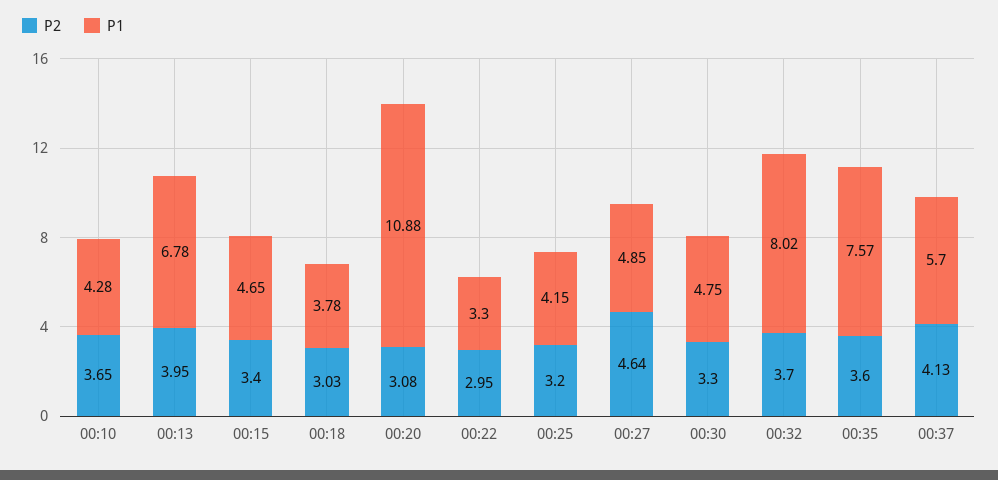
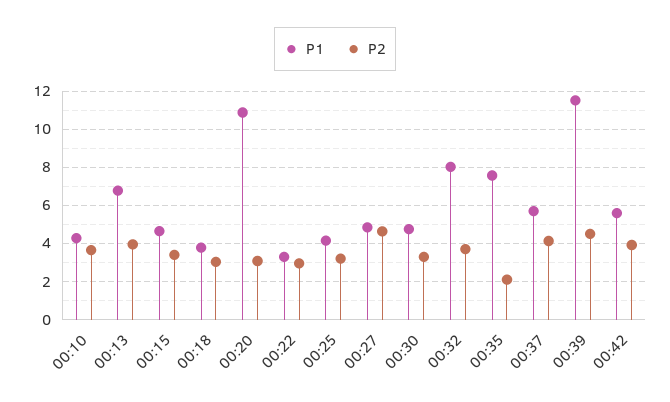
P2, 00:35: 3.6 -> 2
P1, 00:39: none -> 11.5
P2, 00:39: none -> 4.5
P1, 00:42: none -> 5.5
P2, 00:42: none -> 4

